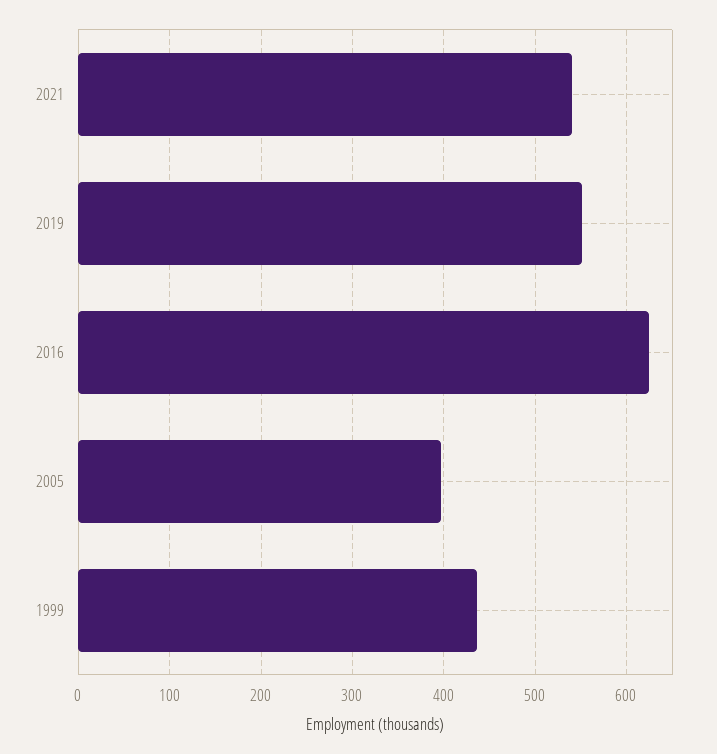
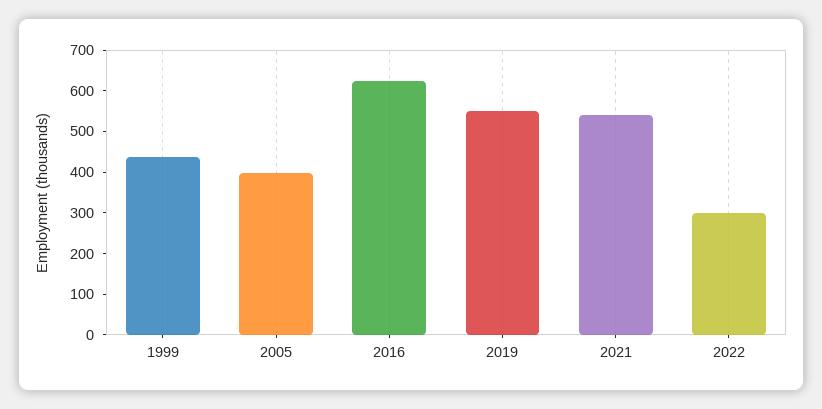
2022: none -> 300

